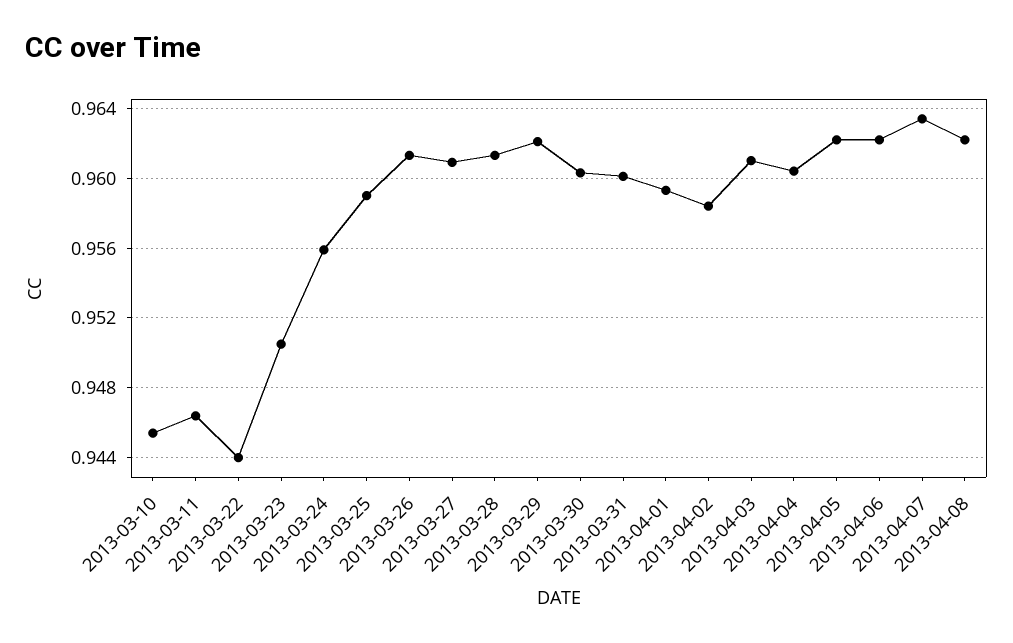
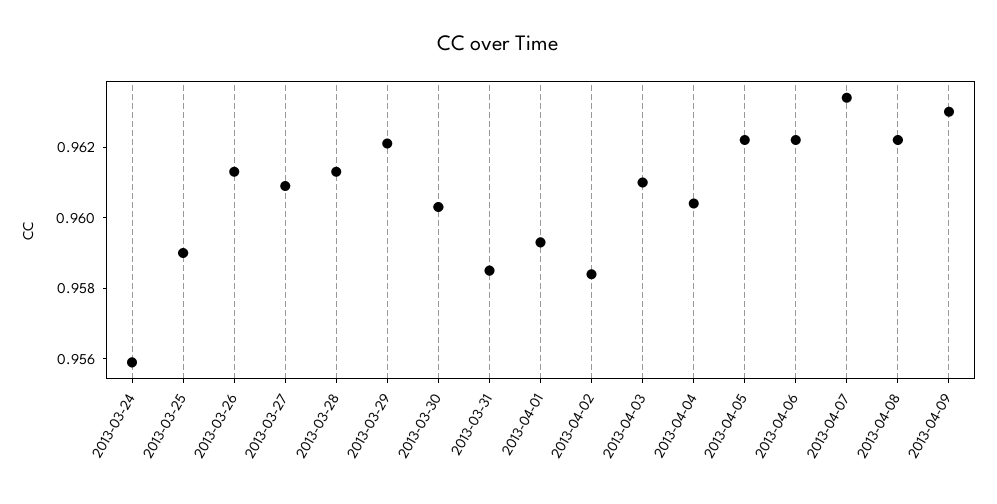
2013-03-10: 0.9455 -> none
2013-03-11: 0.9465 -> none
2013-03-22: 0.944 -> none
2013-03-23: 0.9505 -> none
2013-03-31: 0.96 -> 0.9585
2013-04-09: none -> 0.963

